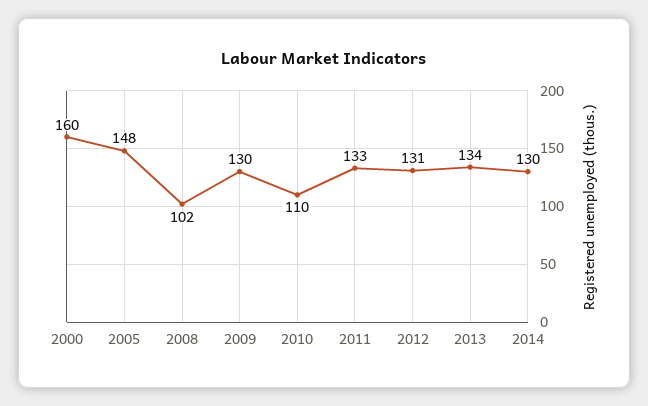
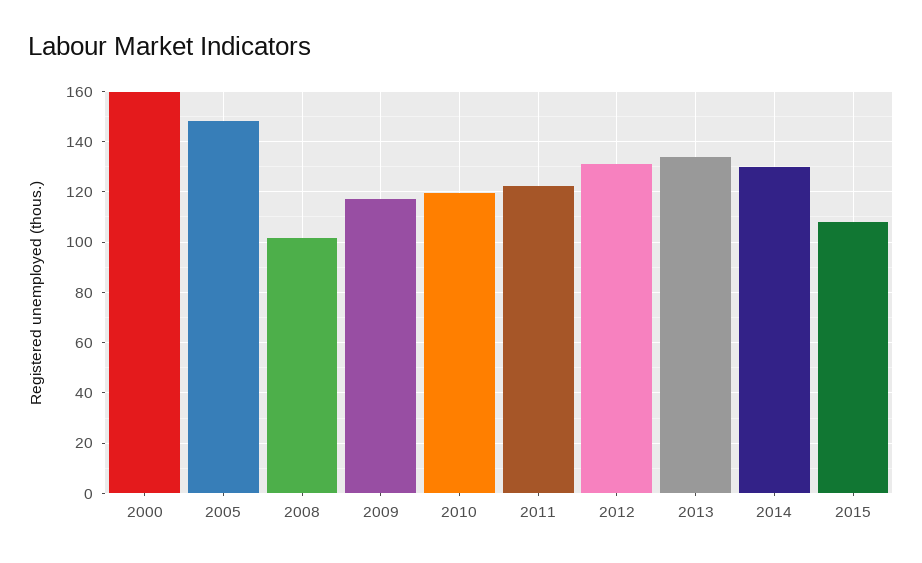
2009: 130 -> 117.5
2010: 110 -> 120
2011: 133 -> 122.5
2015: none -> 107.5

